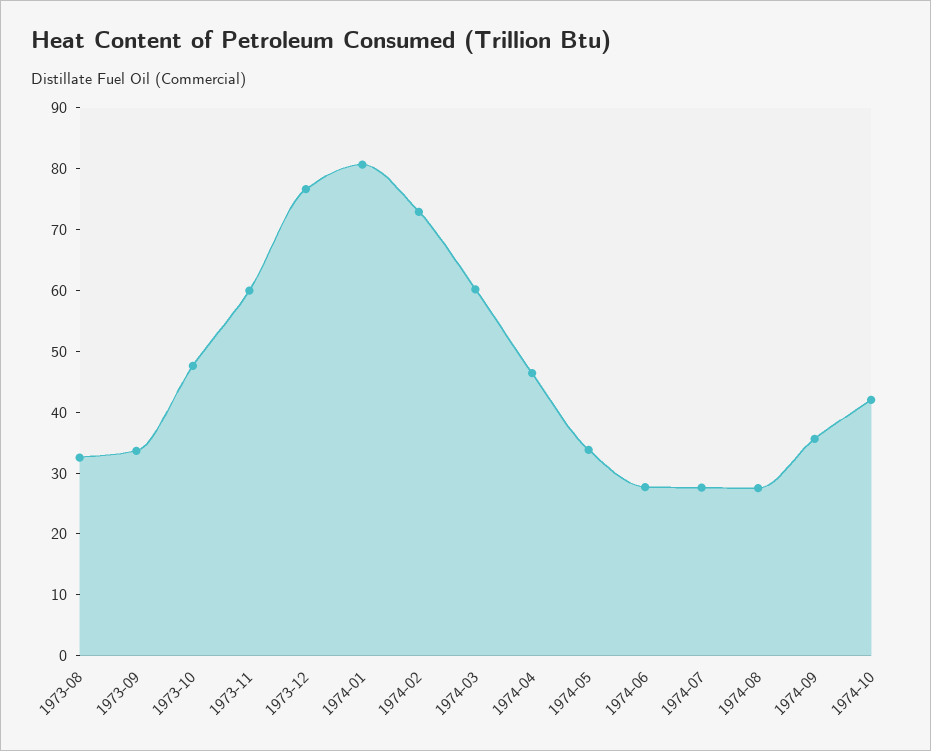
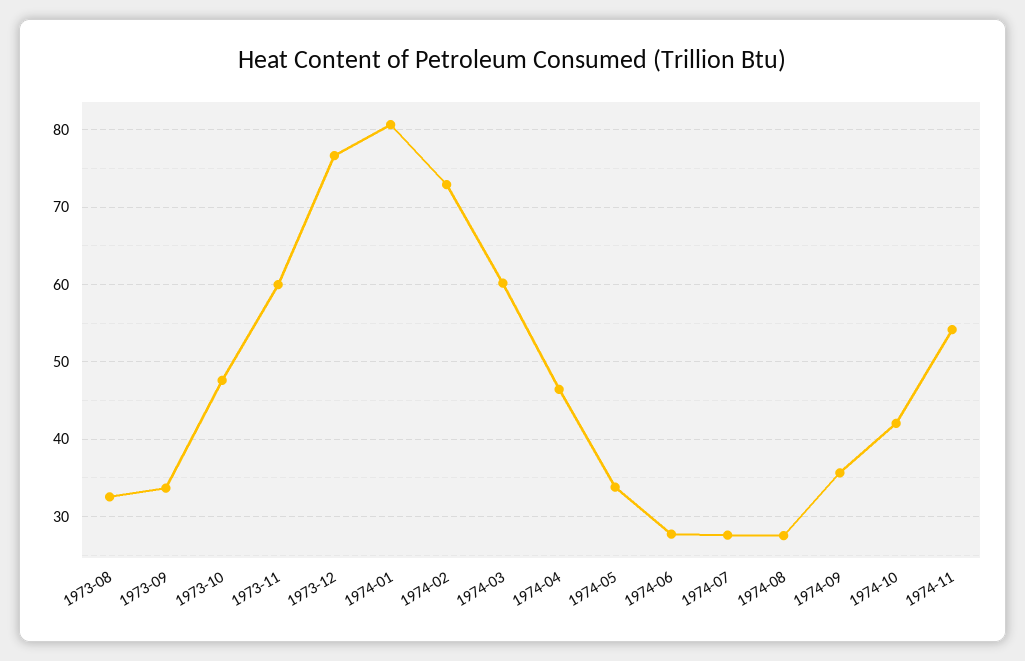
1974-11: none -> 54

